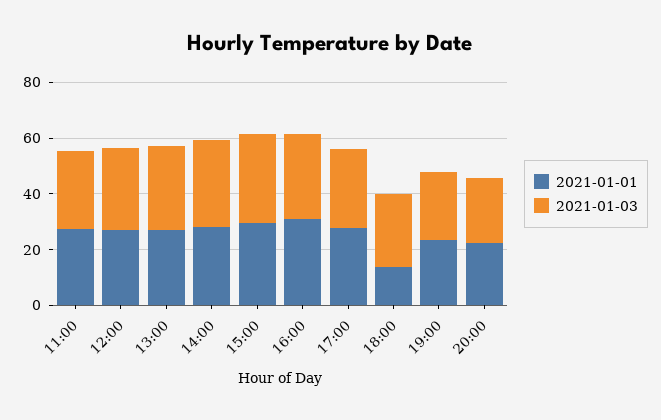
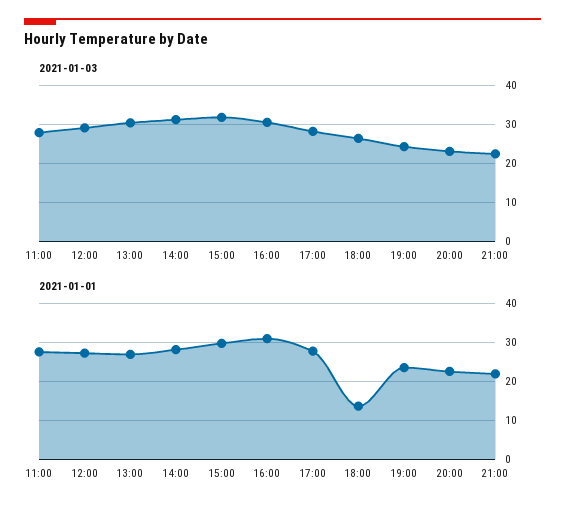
2021-01-03, 21:00: none -> 22
2021-01-01, 21:00: none -> 22

